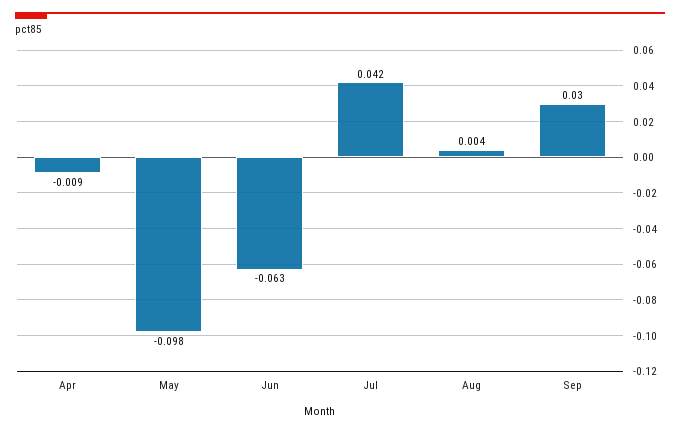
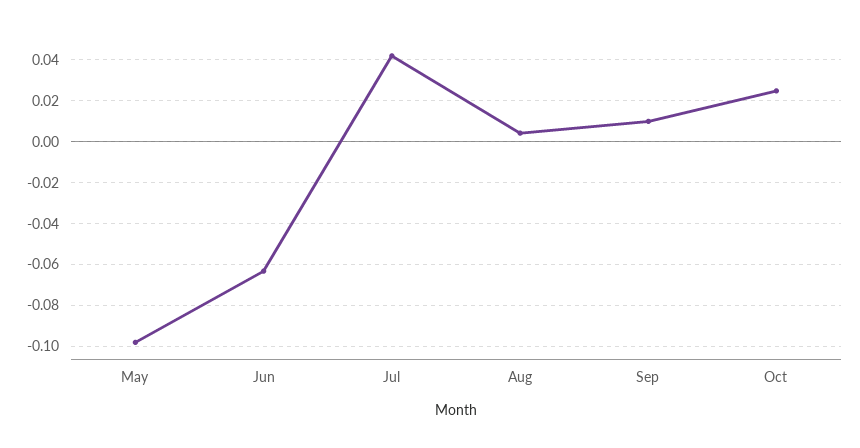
Apr: -0.009 -> none
Sep: 0.03 -> 0.01
Oct: none -> 0.025

